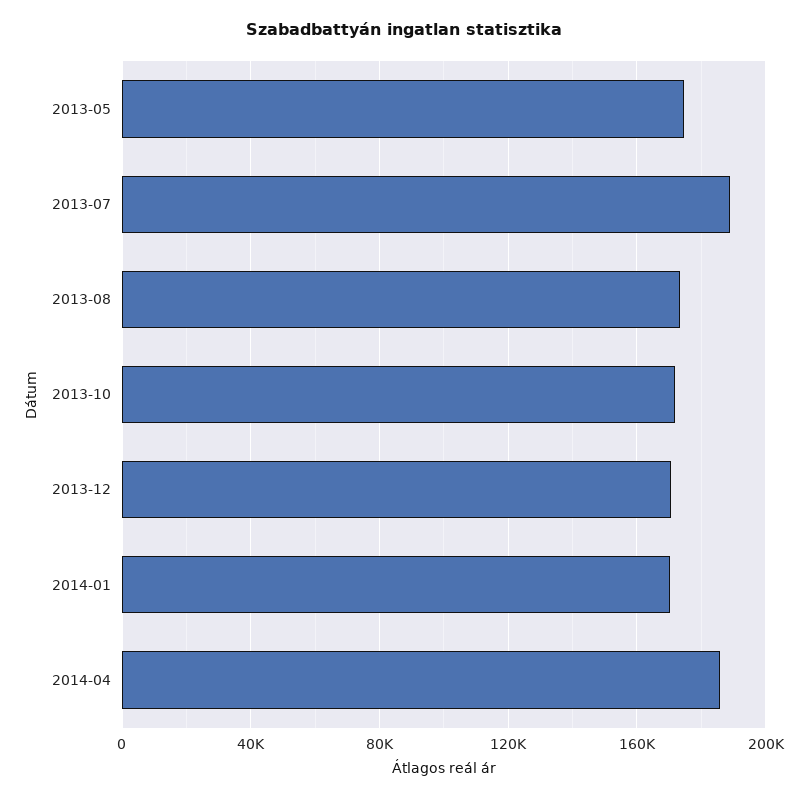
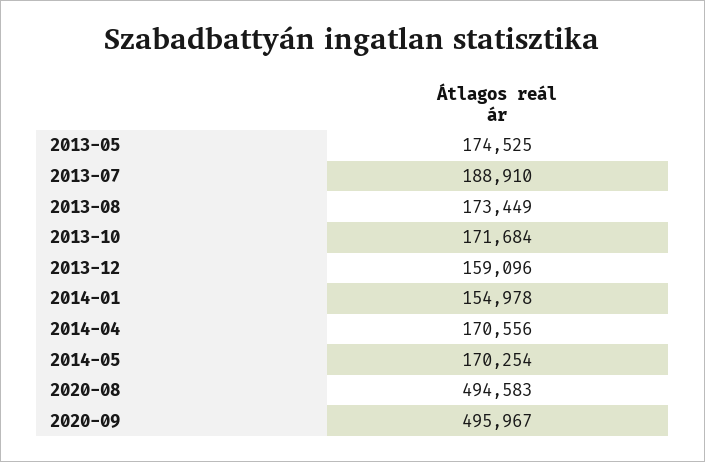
2013-12: 170000 -> 159096
2014-01: 170000 -> 154978
2014-04: 185000 -> 170556
2014-05: none -> 170254
2020-08: none -> 494583
2020-09: none -> 495967

